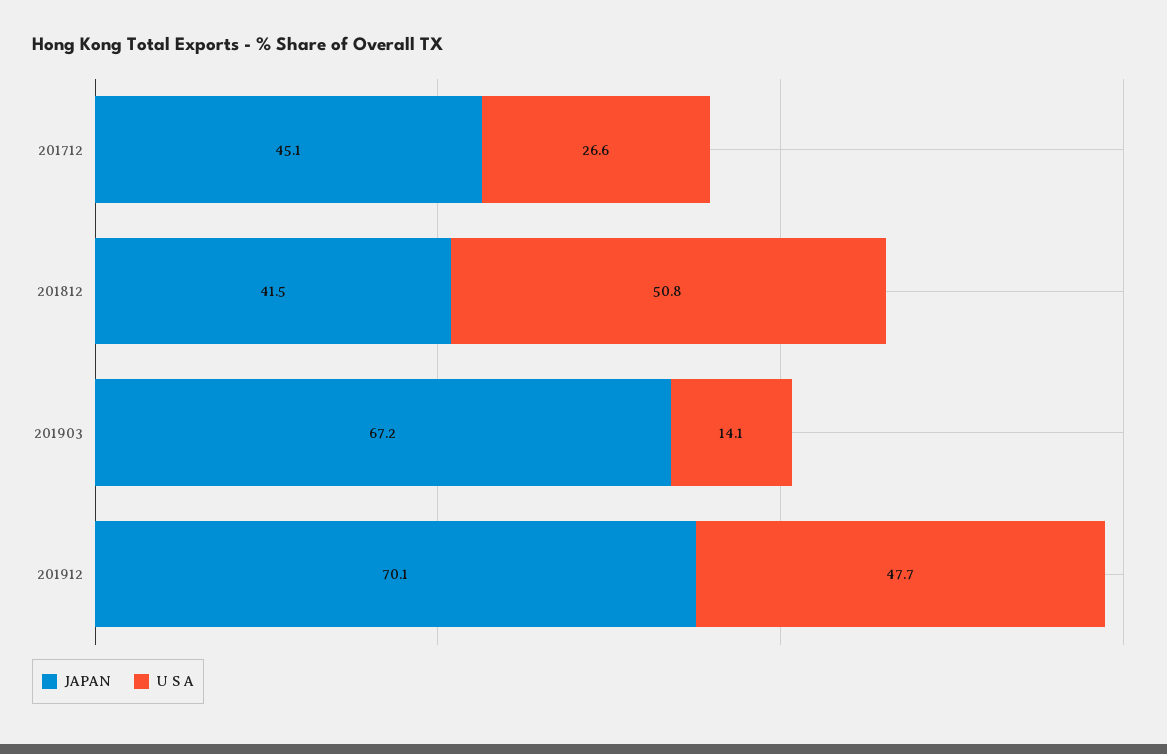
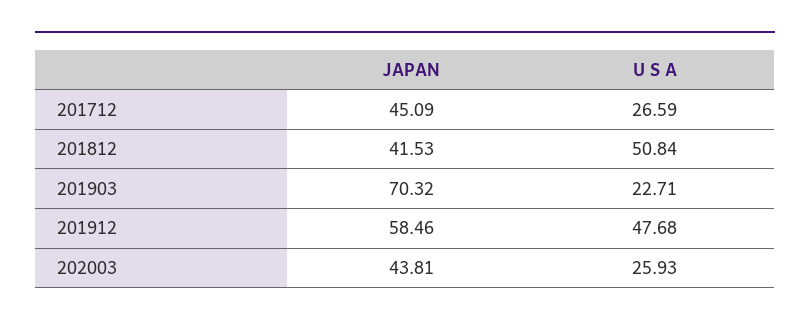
JAPAN, 201903: 67.2 -> 70.32
U S A, 201903: 14.1 -> 22.71
JAPAN, 201912: 70.1 -> 58.46
JAPAN, 202003: none -> 43.81
U S A, 202003: none -> 25.93

